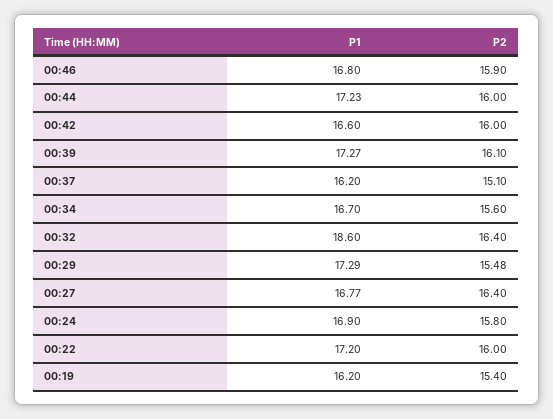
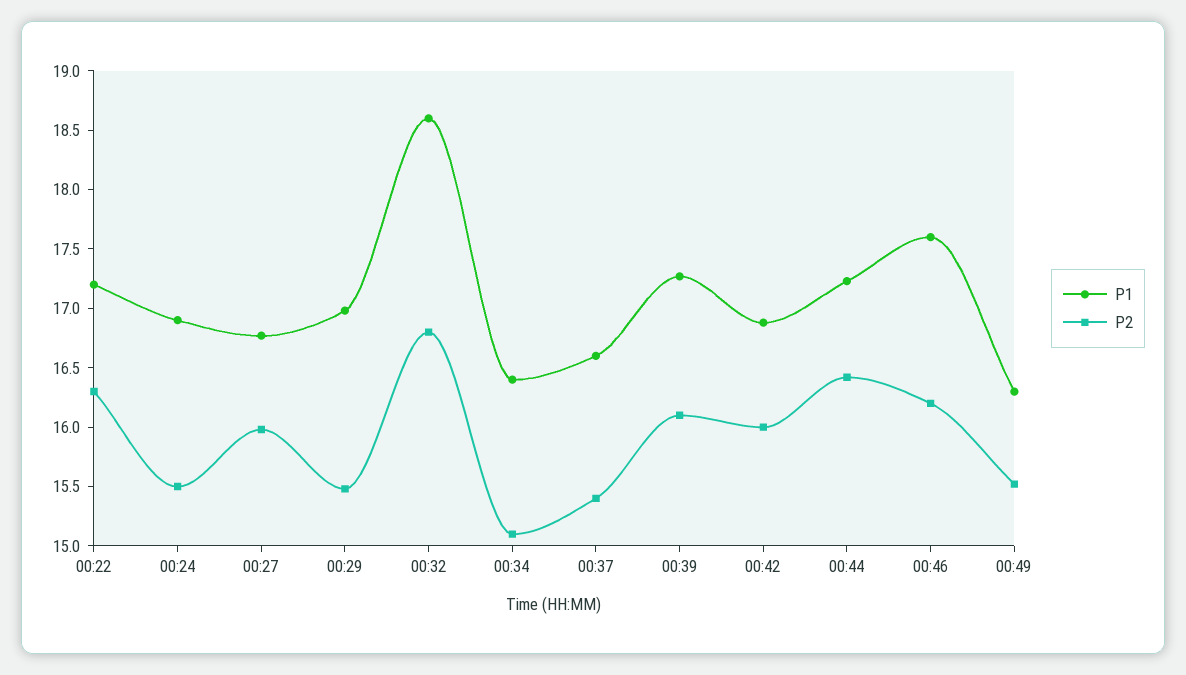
P1, 00:46: 16.8 -> 17.6
P2, 00:46: 15.9 -> 16.2
P2, 00:44: 16 -> 16.4
P1, 00:42: 16.6 -> 16.9
P1, 00:37: 16.2 -> 16.6
P2, 00:37: 15.1 -> 15.4
P1, 00:34: 16.7 -> 16.4
P2, 00:34: 15.6 -> 15.1
P2, 00:32: 16.4 -> 16.8
P1, 00:29: 17.29 -> 17
P2, 00:27: 16.4 -> 16
P2, 00:24: 15.8 -> 15.5
P2, 00:22: 16 -> 16.3
P1, 00:19: 16.2 -> none
P2, 00:19: 15.4 -> none
P1, 00:49: none -> 16.3
P2, 00:49: none -> 15.5

